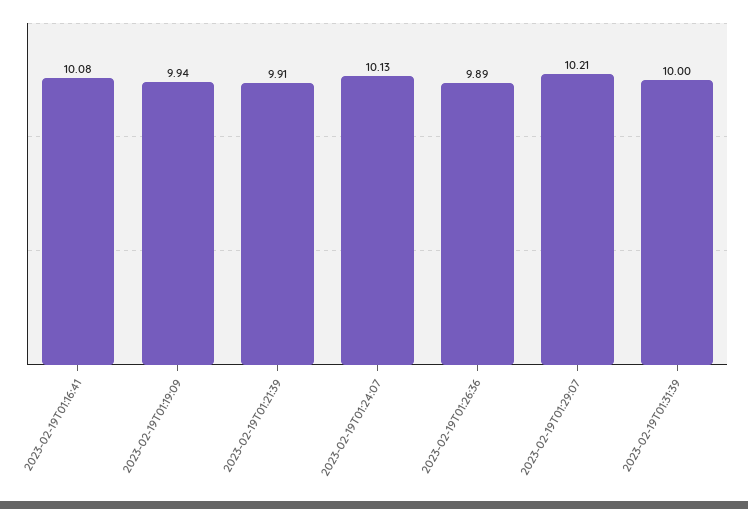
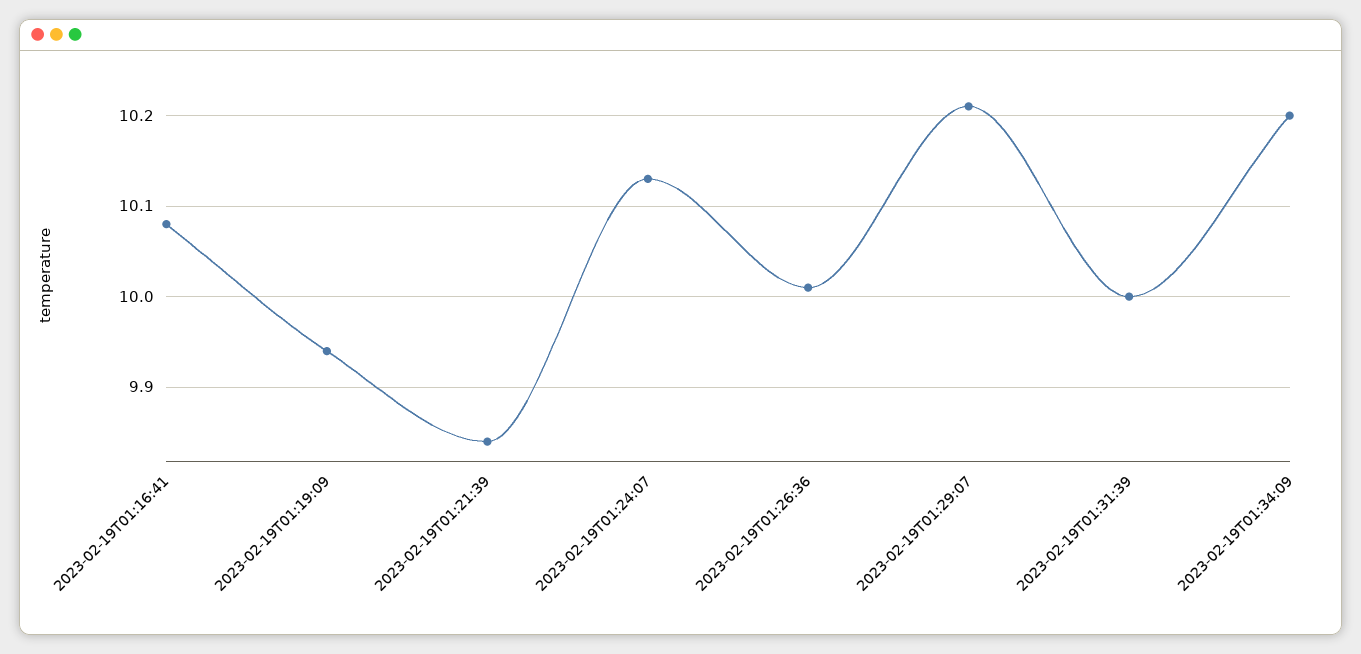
2023-02-19T01:21:39: 9.91 -> 9.84
2023-02-19T01:26:36: 9.89 -> 10.01
2023-02-19T01:34:09: none -> 10.2

